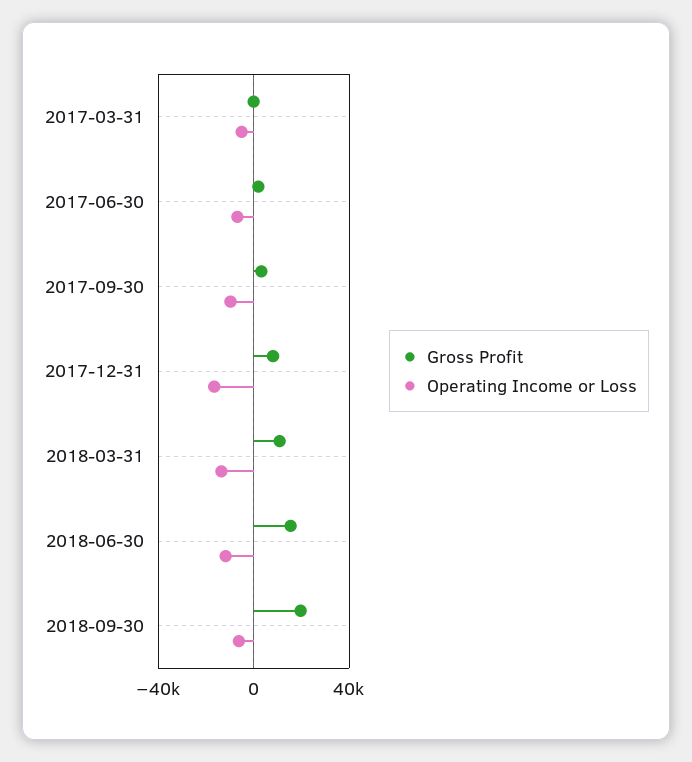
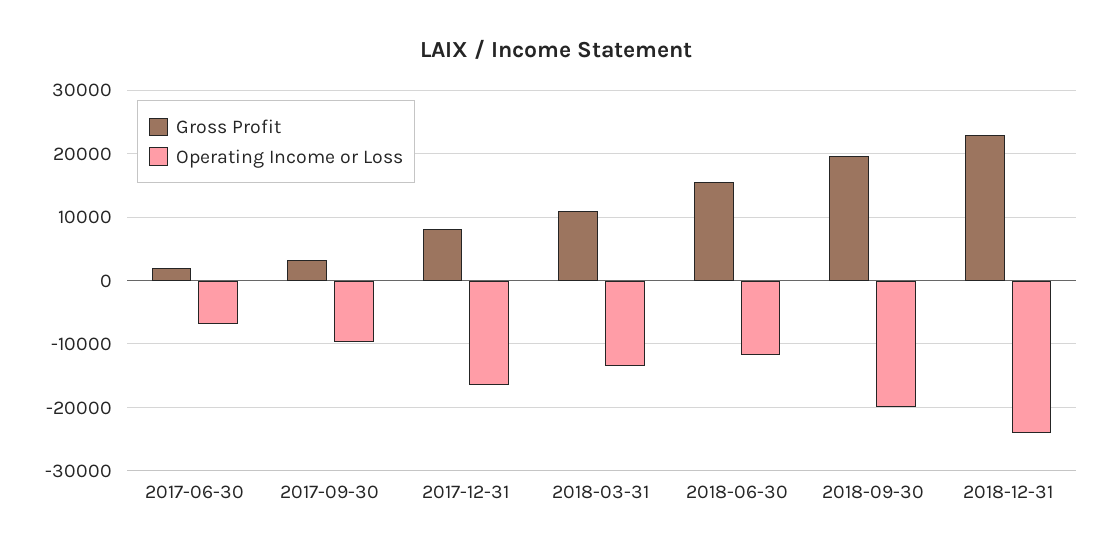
Gross Profit, 2017-03-31: 0 -> none
Operating Income or Loss, 2017-03-31: -5000 -> none
Operating Income or Loss, 2018-09-30: -5000 -> -20000
Gross Profit, 2018-12-31: none -> 23000
Operating Income or Loss, 2018-12-31: none -> -24000

